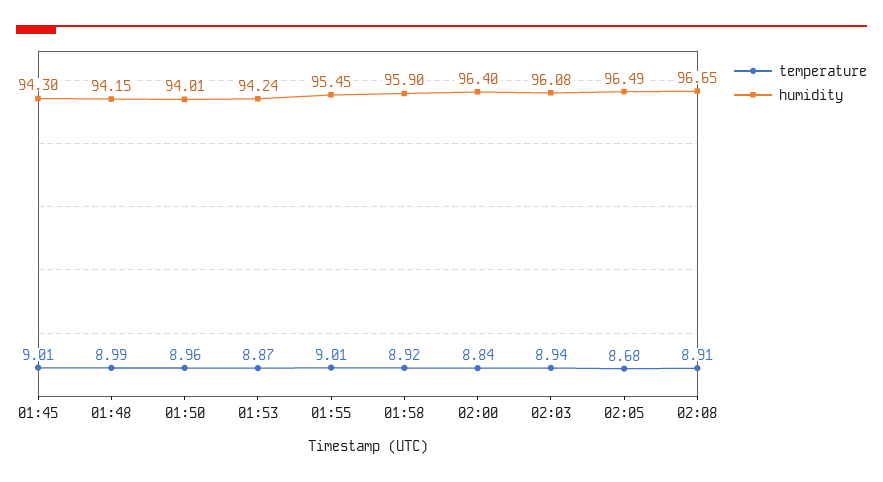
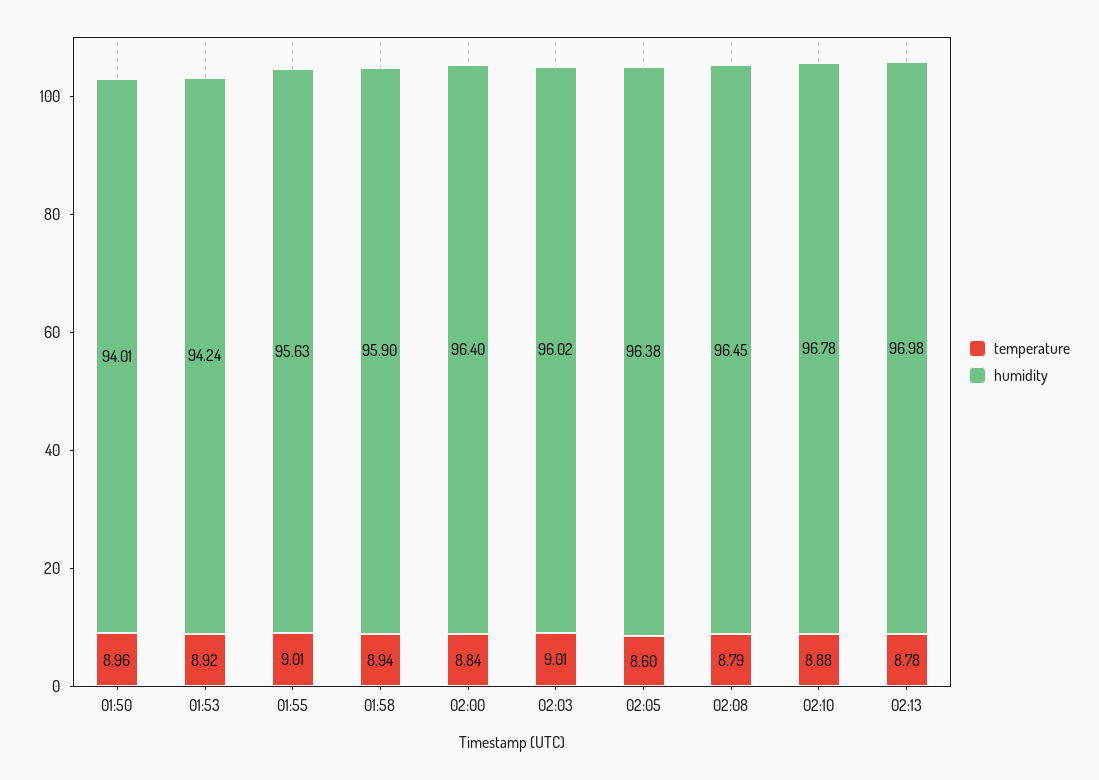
temperature, 01:45: 9.01 -> none
humidity, 01:45: 94.3 -> none
temperature, 01:48: 8.99 -> none
humidity, 01:48: 94.15 -> none
temperature, 01:53: 8.87 -> 8.92
humidity, 01:55: 95.45 -> 95.63
temperature, 01:58: 8.92 -> 8.94
temperature, 02:03: 8.94 -> 9.01
humidity, 02:03: 96.08 -> 96.02
temperature, 02:05: 8.68 -> 8.6
humidity, 02:05: 96.49 -> 96.38
temperature, 02:08: 8.91 -> 8.79
humidity, 02:08: 96.65 -> 96.45
temperature, 02:10: none -> 8.88
humidity, 02:10: none -> 96.78
temperature, 02:13: none -> 8.78
humidity, 02:13: none -> 96.98

